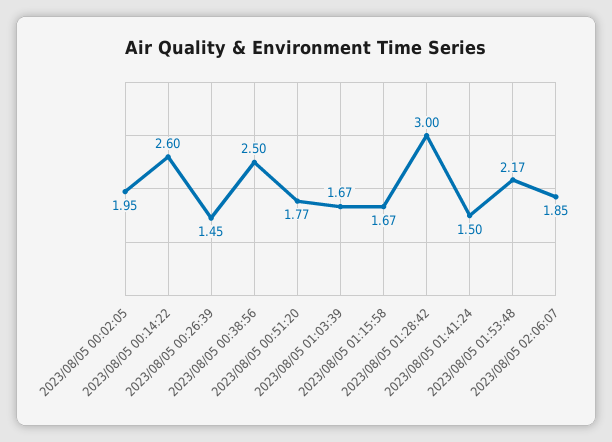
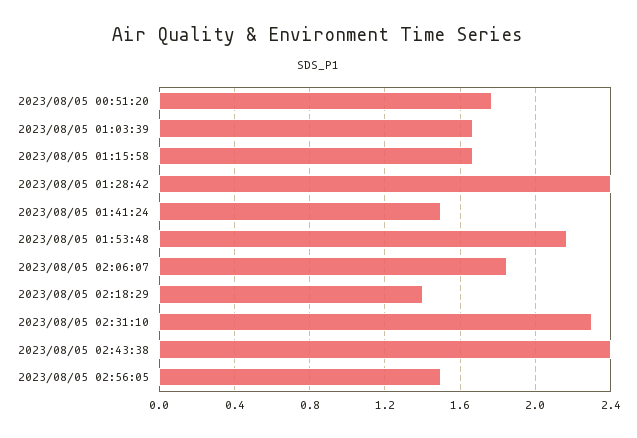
2023/08/05 00:02:05: 1.95 -> none
2023/08/05 00:14:22: 2.6 -> none
2023/08/05 00:26:39: 1.45 -> none
2023/08/05 00:38:56: 2.5 -> none
2023/08/05 01:28:42: 3 -> 2.4
2023/08/05 02:18:29: none -> 1.4
2023/08/05 02:31:10: none -> 2.3
2023/08/05 02:43:38: none -> 2.4
2023/08/05 02:56:05: none -> 1.5

